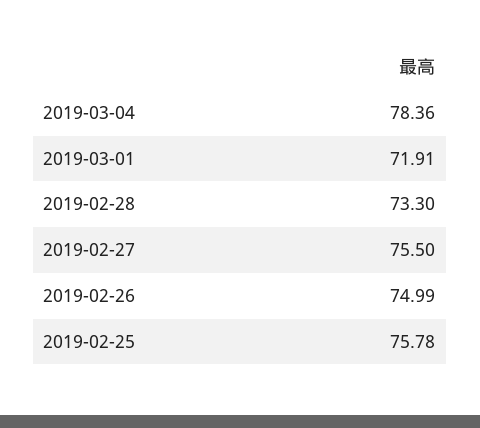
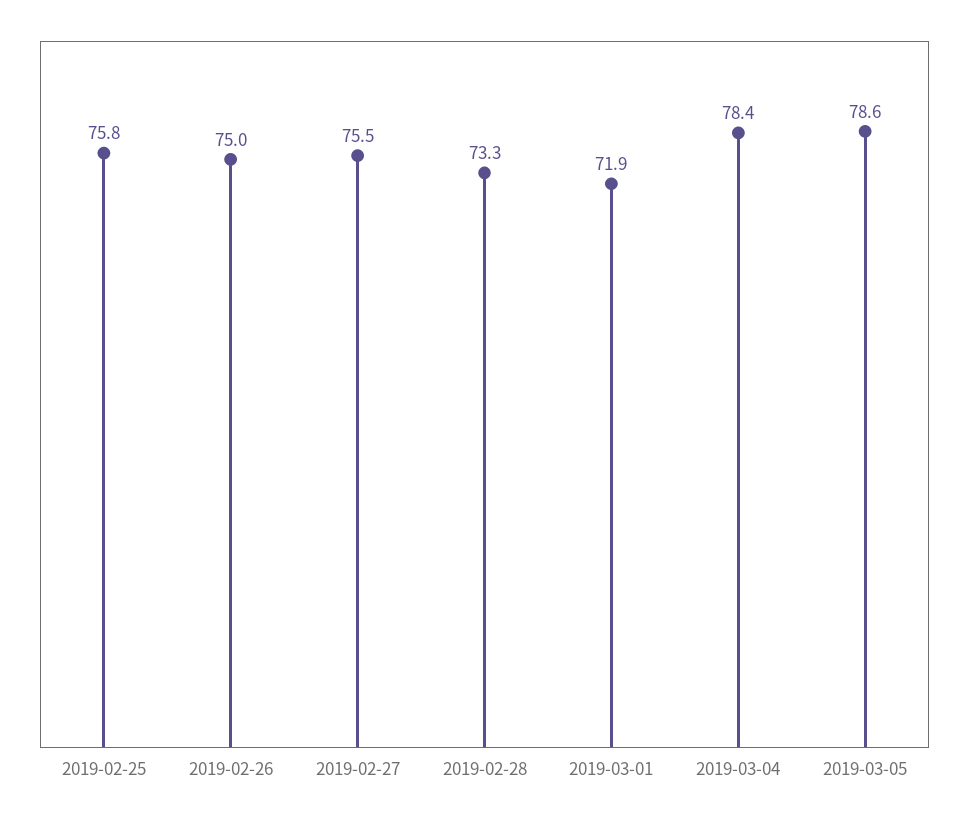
2019-03-05: none -> 78.6

